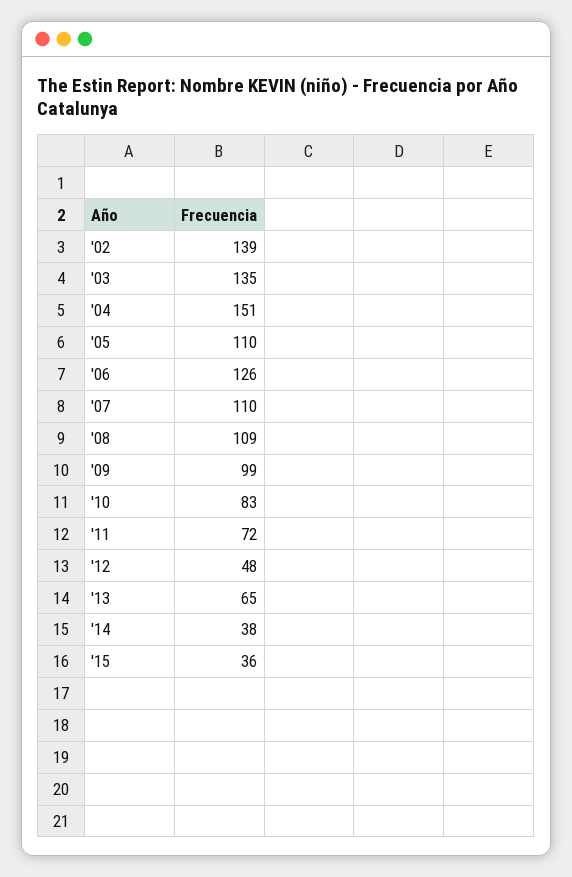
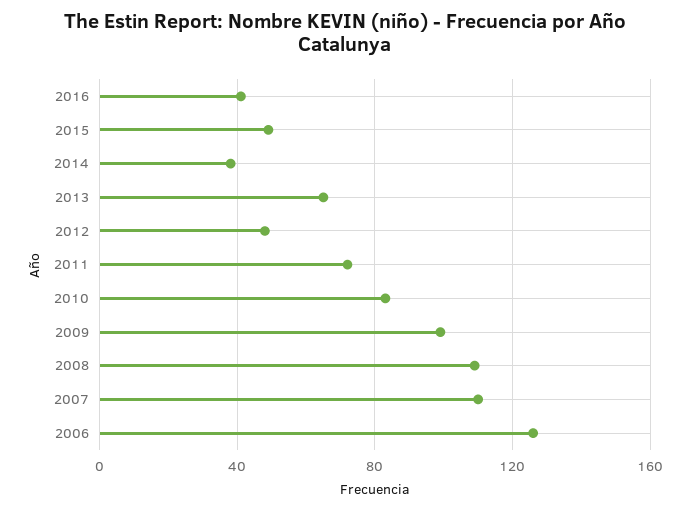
'02: 139 -> none
'03: 135 -> none
'04: 151 -> none
'05: 110 -> none
'15: 36 -> 50
2016: none -> 40

